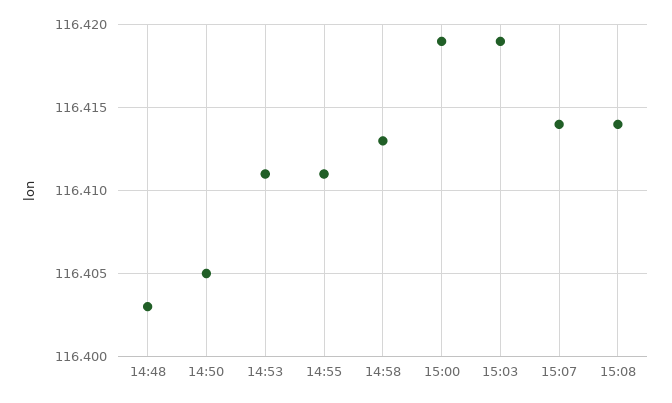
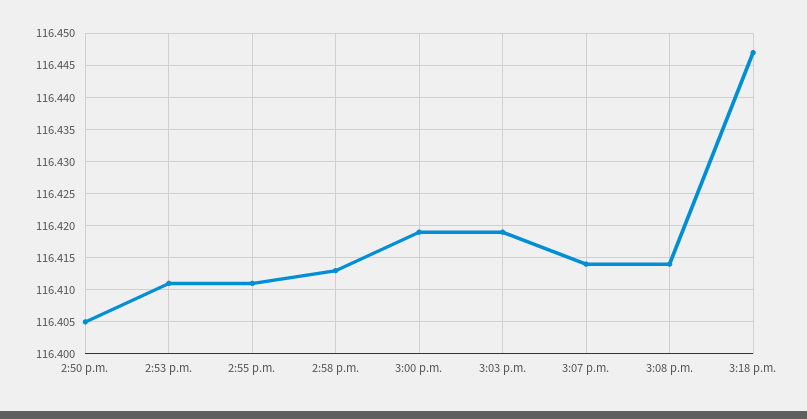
14:48: 116.403 -> none
3:18 p.m.: none -> 116.447

